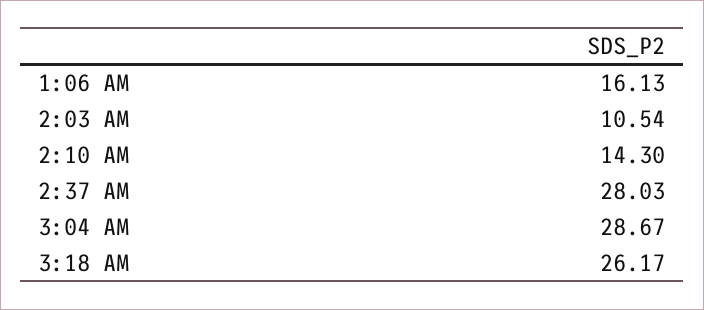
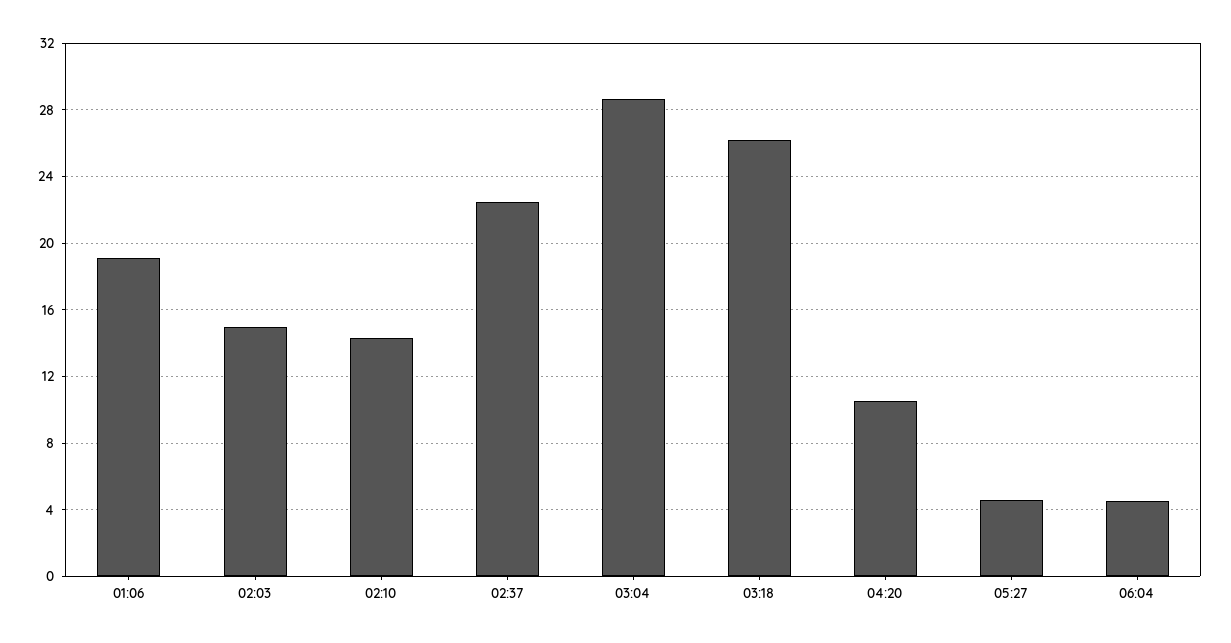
1:06 AM: 16.13 -> 19
2:03 AM: 10.54 -> 15
2:37 AM: 28.03 -> 22.5
04:20: none -> 10.5
05:27: none -> 4.5
06:04: none -> 4.5

